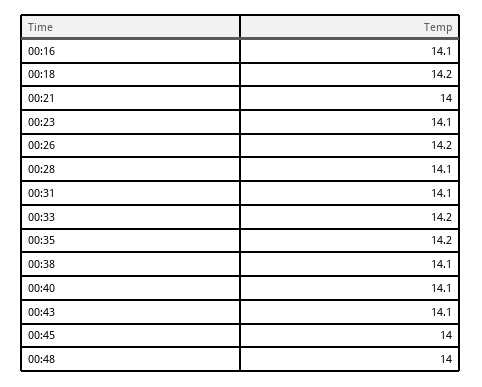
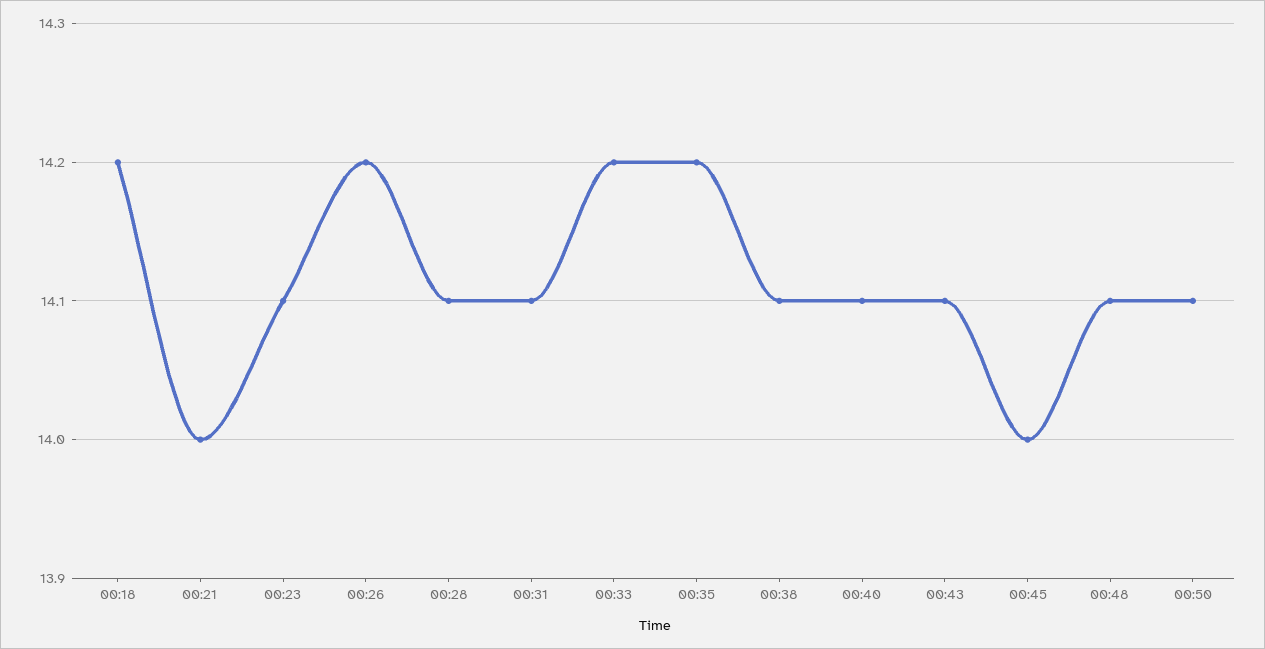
00:16: 14.1 -> none
00:48: 14 -> 14.1
00:50: none -> 14.1

